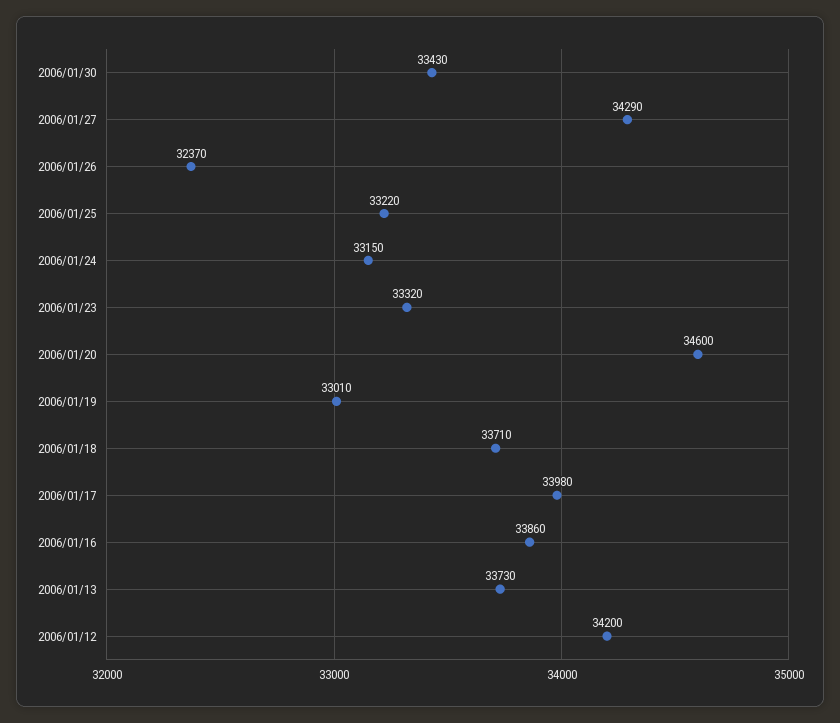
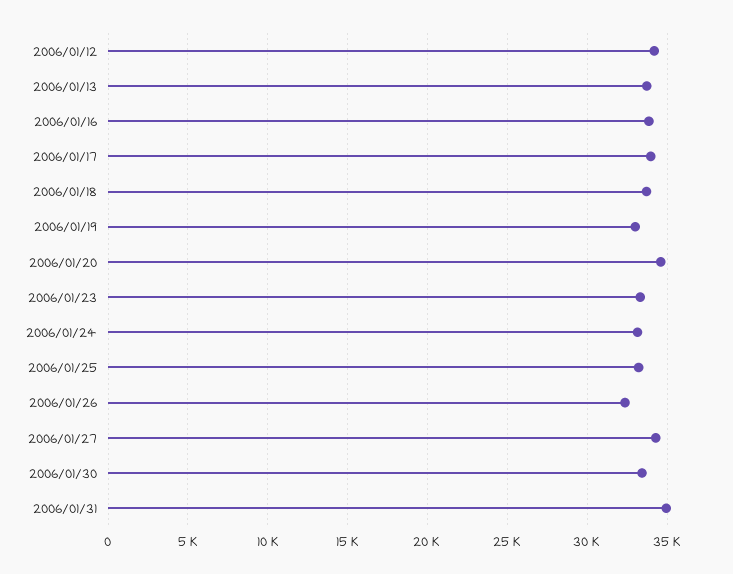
2006/01/31: none -> 35000

